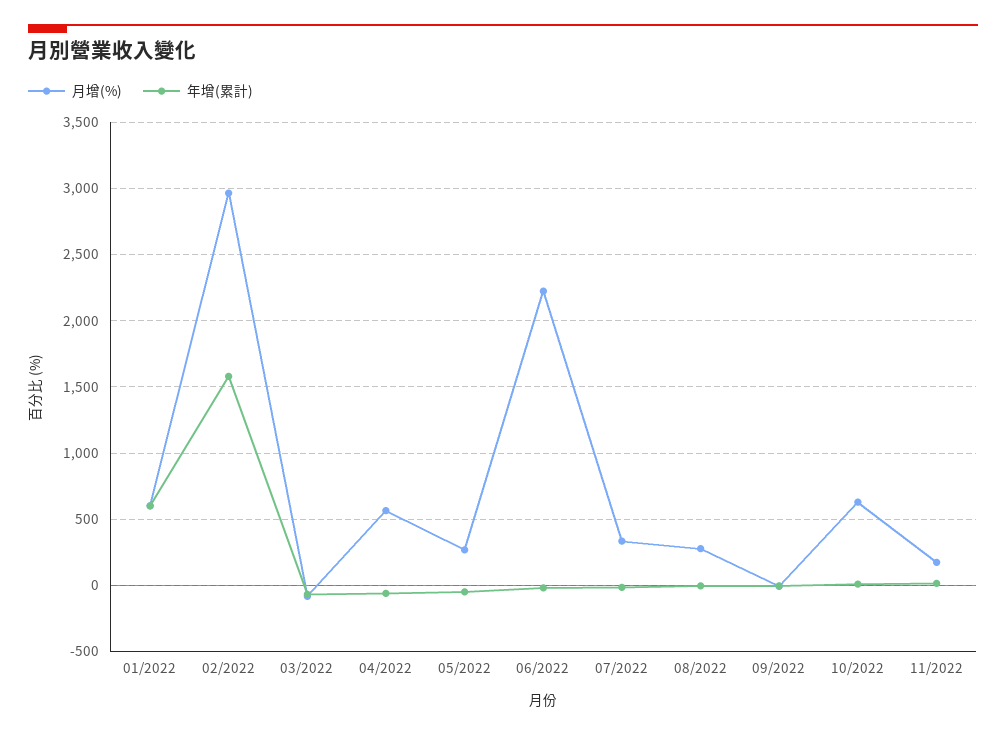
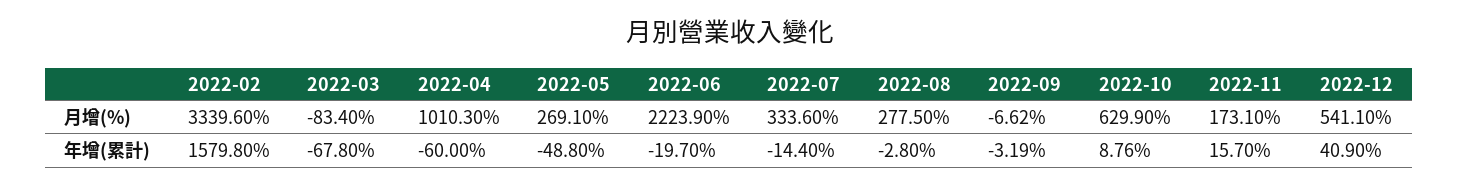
月增(%), 01/2022: 600 -> none
年增(累計), 01/2022: 600 -> none
月增(%), 02/2022: 2950 -> 3339.6
月增(%), 04/2022: 550 -> 1010.3
月增(%), 2022-12: none -> 541.1
年增(累計), 2022-12: none -> 40.9

